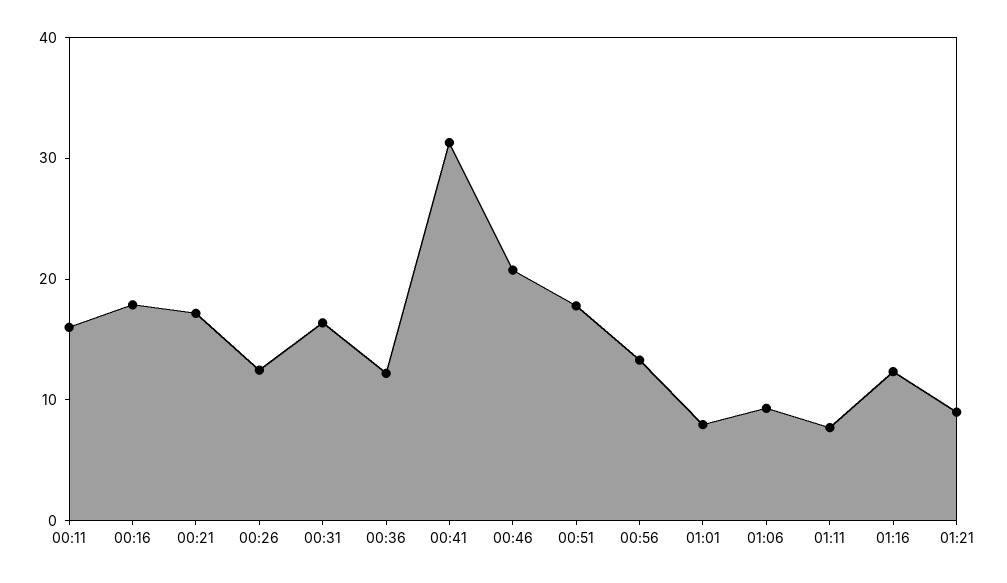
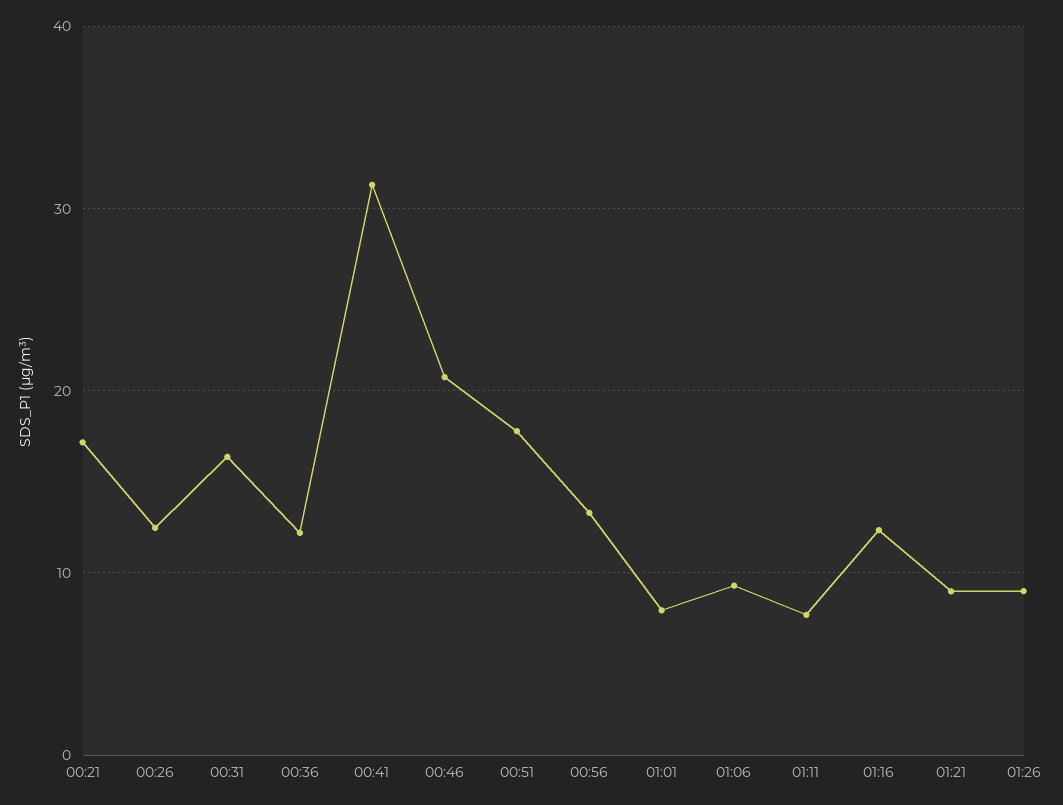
00:11: 16 -> none
00:16: 18 -> none
01:26: none -> 9

